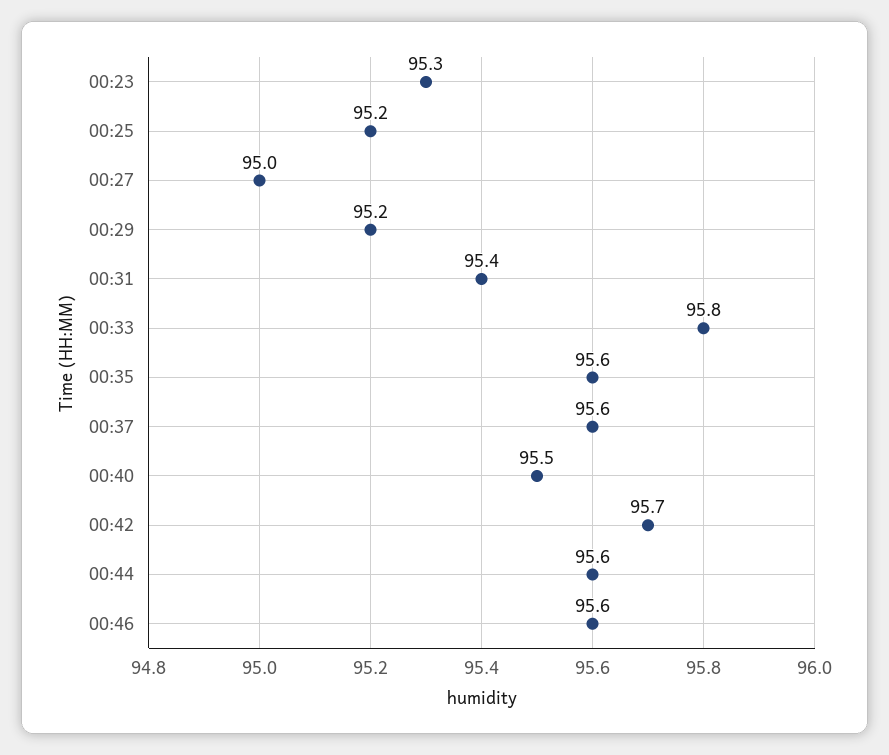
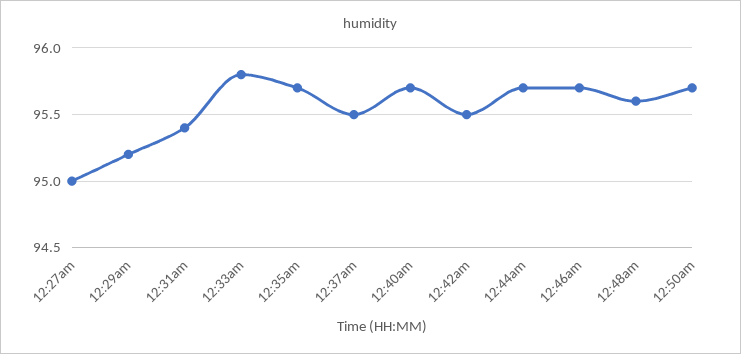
00:23: 95.3 -> none
00:25: 95.2 -> none
00:35: 95.6 -> 95.7
00:37: 95.6 -> 95.5
00:40: 95.5 -> 95.7
00:42: 95.7 -> 95.5
00:44: 95.6 -> 95.7
00:46: 95.6 -> 95.7
12:48am: none -> 95.6
12:50am: none -> 95.7

